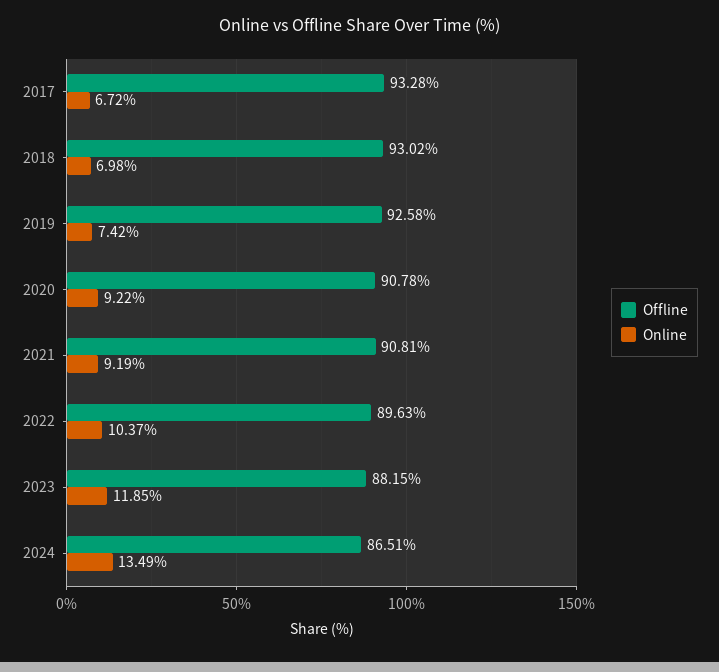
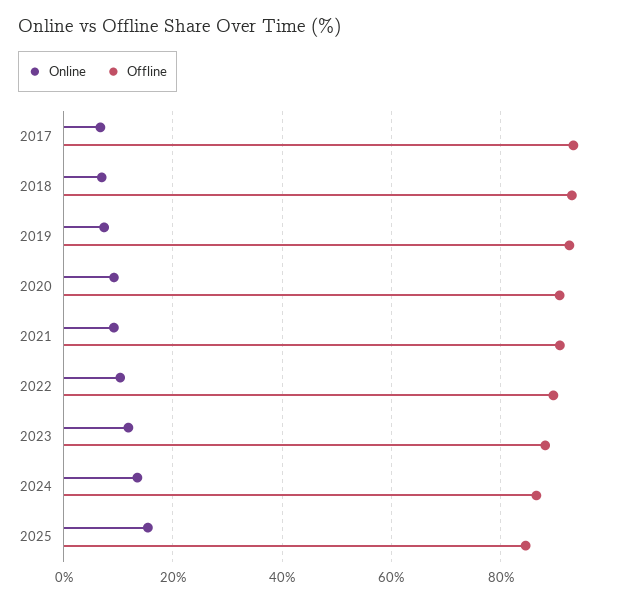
Online, 2025: none -> 16
Offline, 2025: none -> 84

